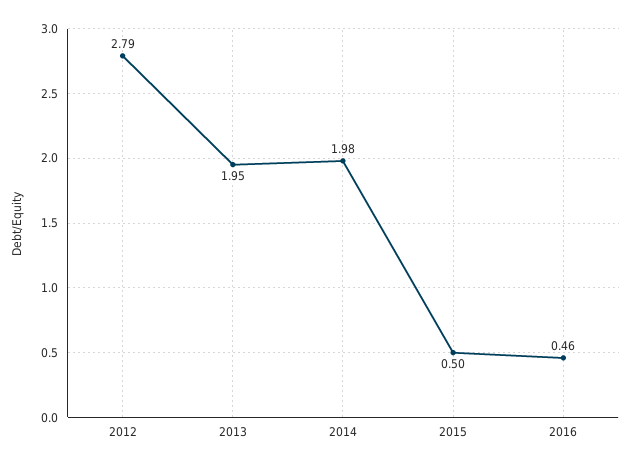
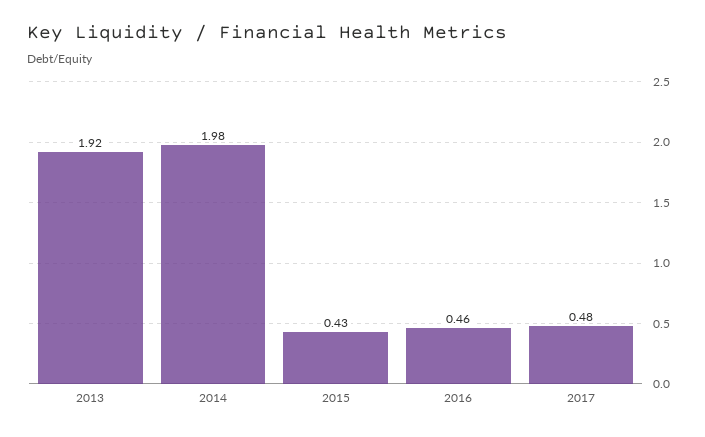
2012: 2.79 -> none
2013: 1.95 -> 1.92
2015: 0.5 -> 0.43
2017: none -> 0.48

